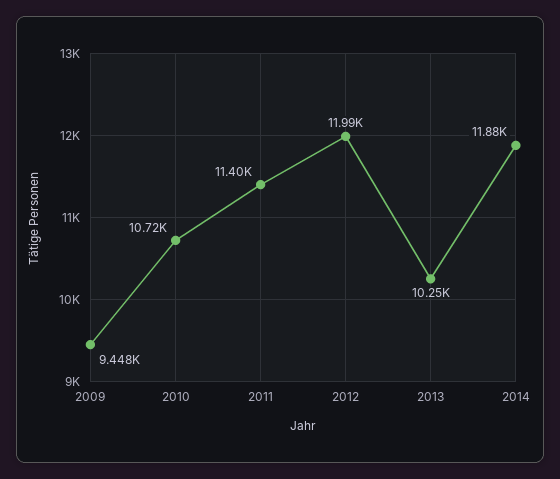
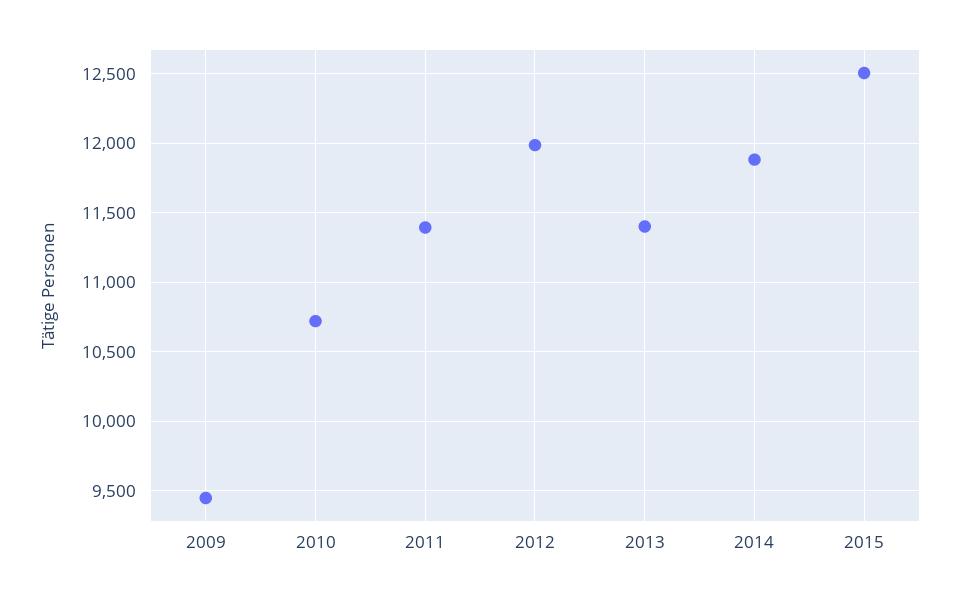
2013: 10250 -> 11400
2015: none -> 12500

